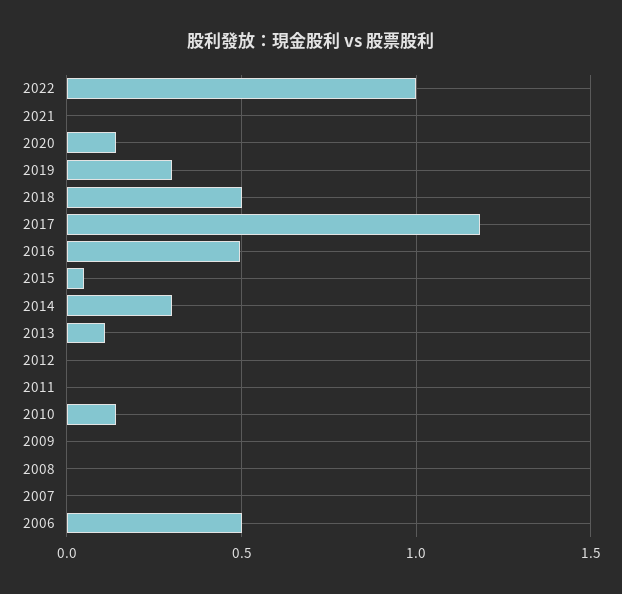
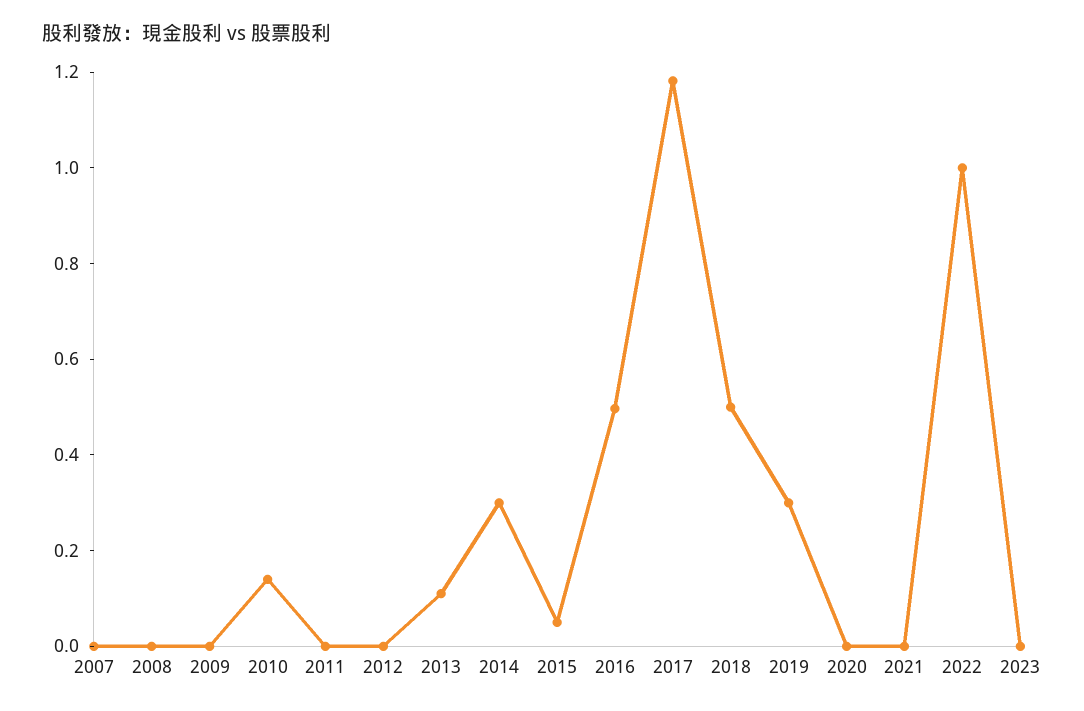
2020: 0.15 -> 0
2006: 0.5 -> none
2023: none -> 0

